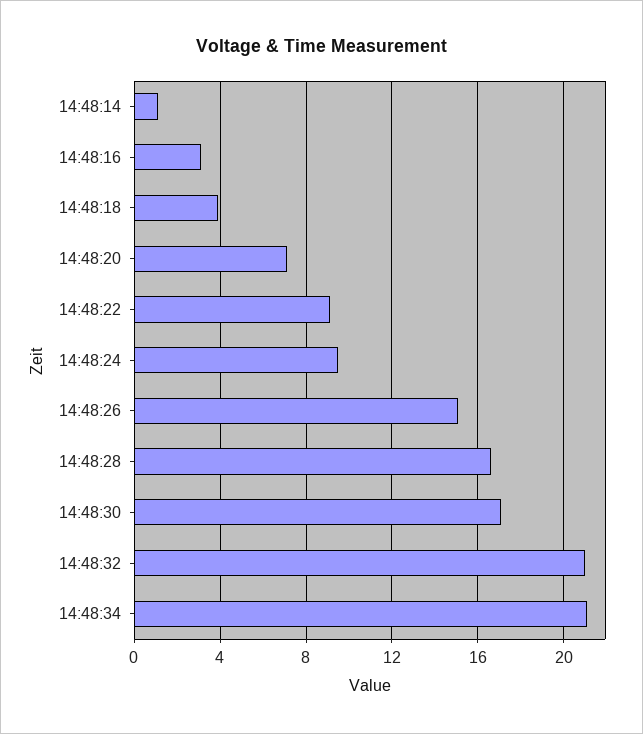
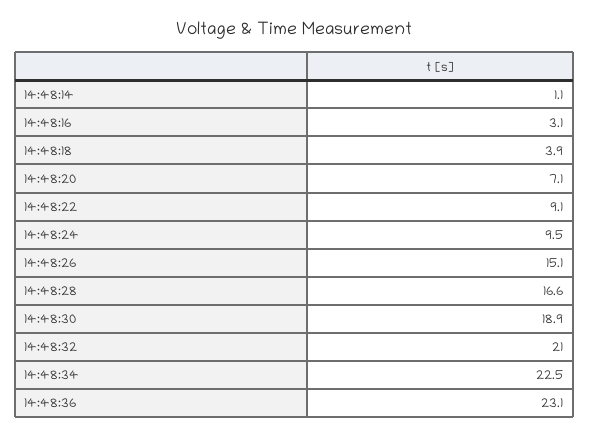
14:48:30: 17 -> 18.9
14:48:34: 21 -> 22.5
14:48:36: none -> 23.1

